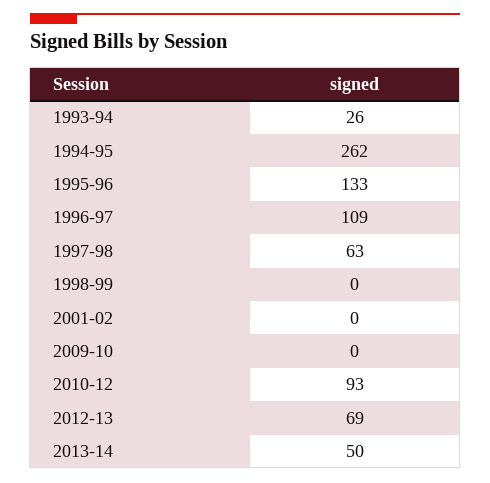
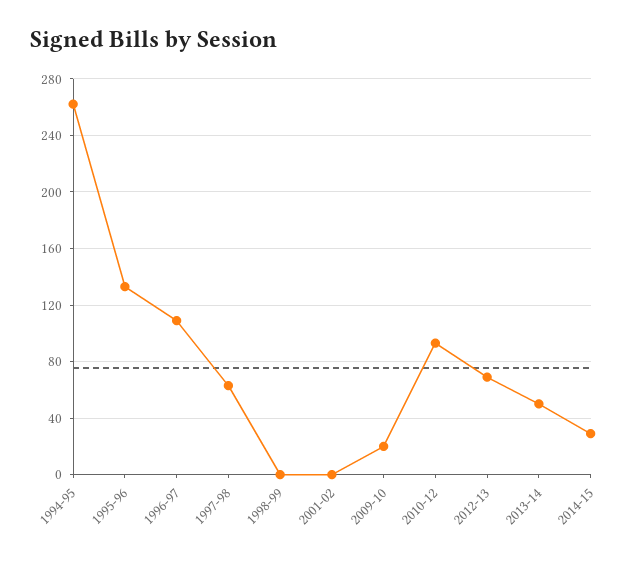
1993-94: 26 -> none
2009-10: 0 -> 20
2014-15: none -> 30

